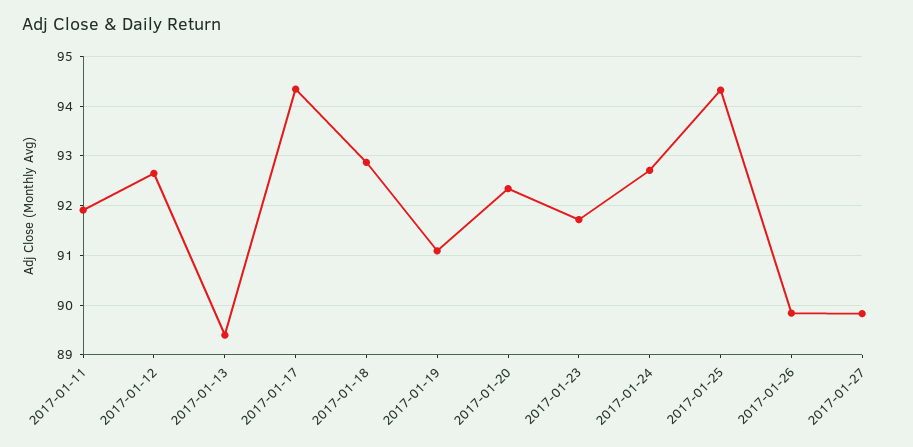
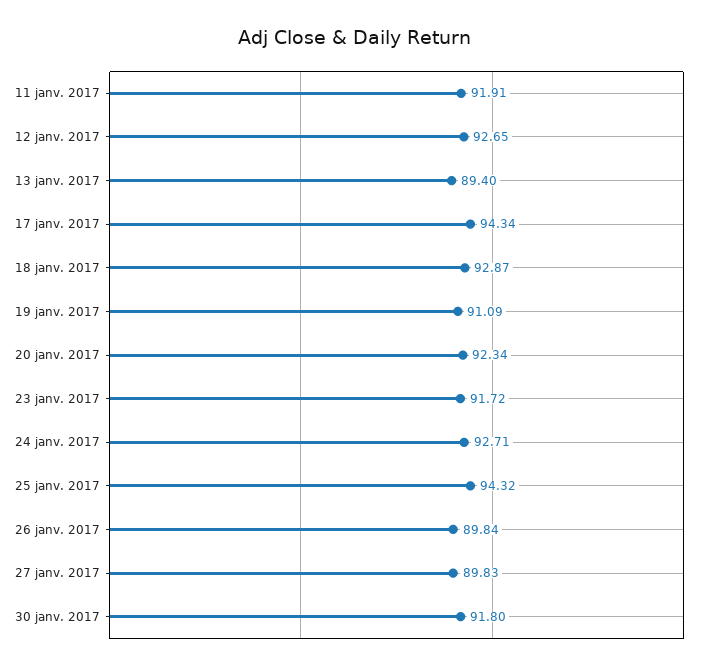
30 janv. 2017: none -> 91.8

